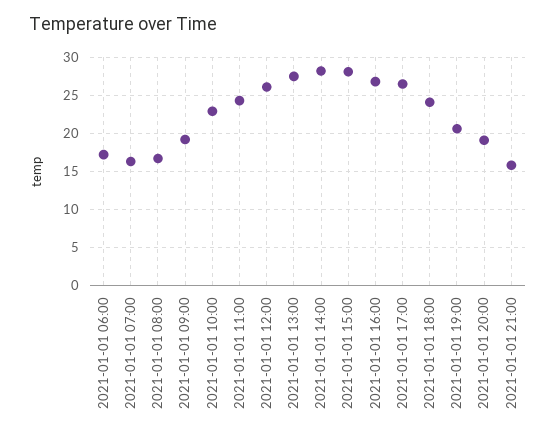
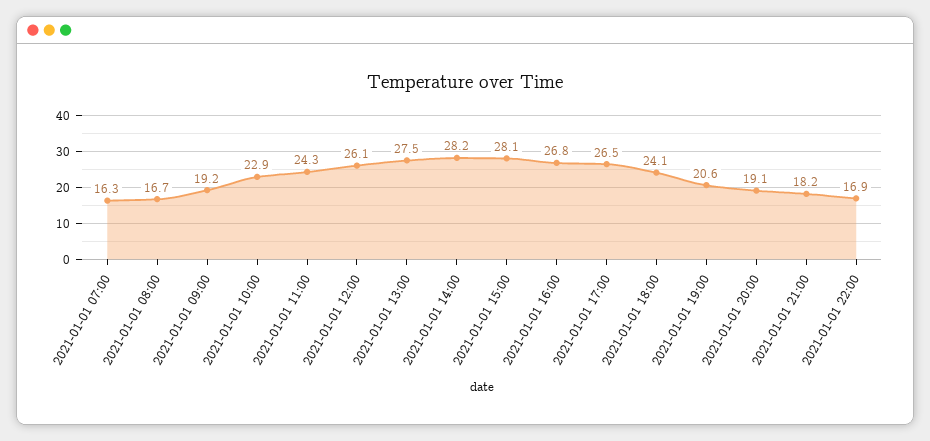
2021-01-01 06:00: 17 -> none
2021-01-01 21:00: 16 -> 18.2
2021-01-01 22:00: none -> 16.9

